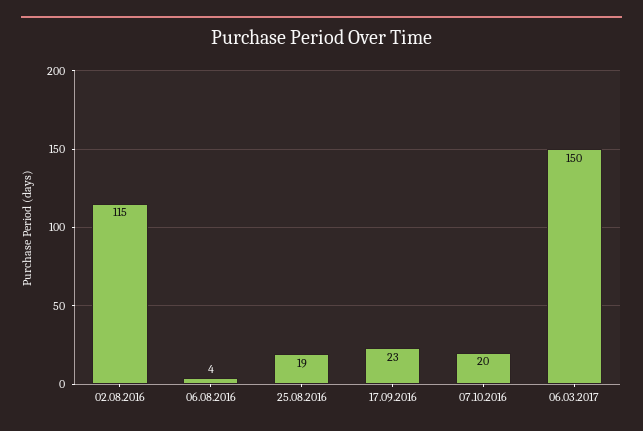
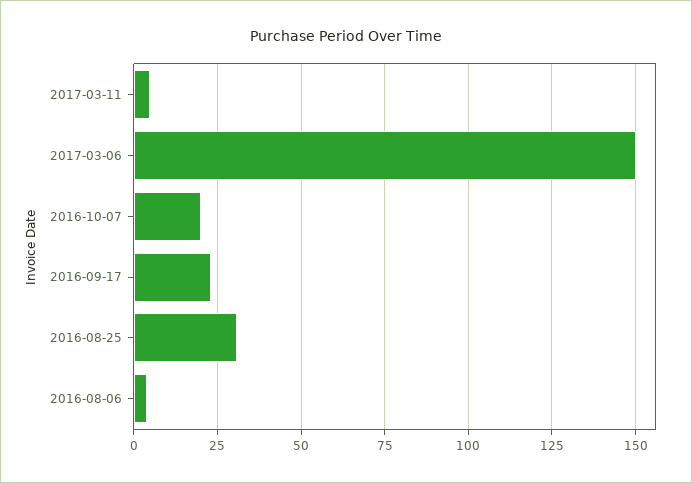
02.08.2016: 115 -> none
25.08.2016: 19 -> 30
2017-03-11: none -> 5

